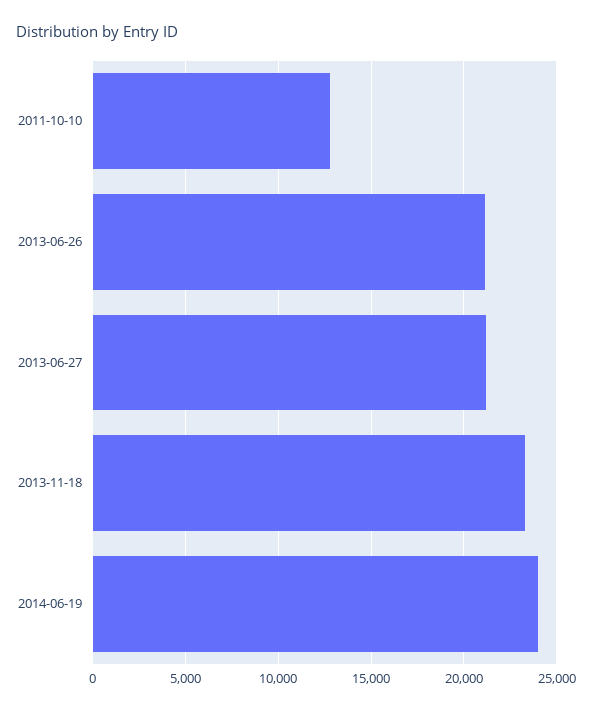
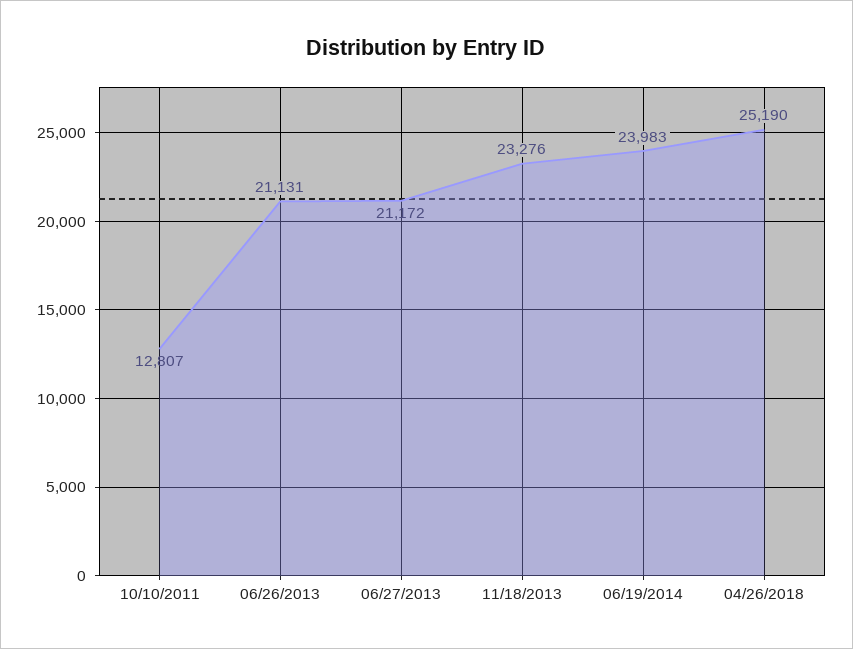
04/26/2018: none -> 25190

